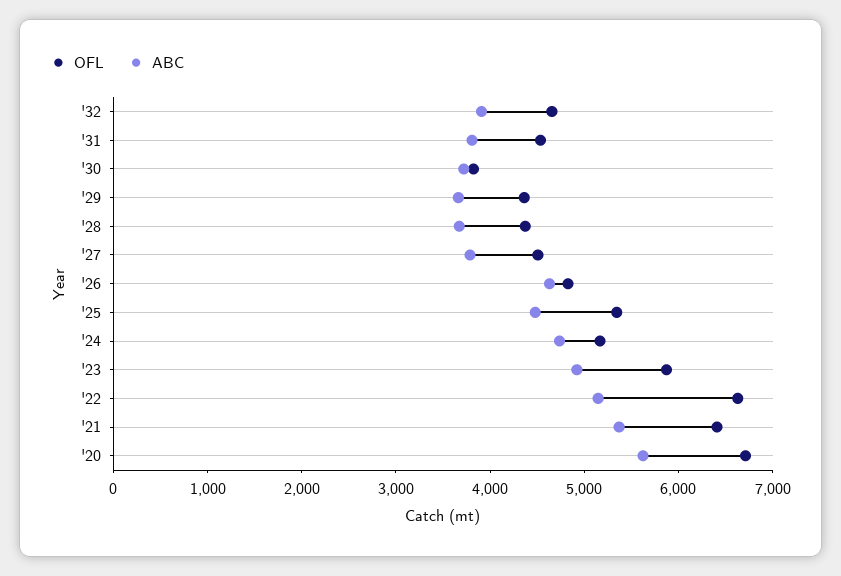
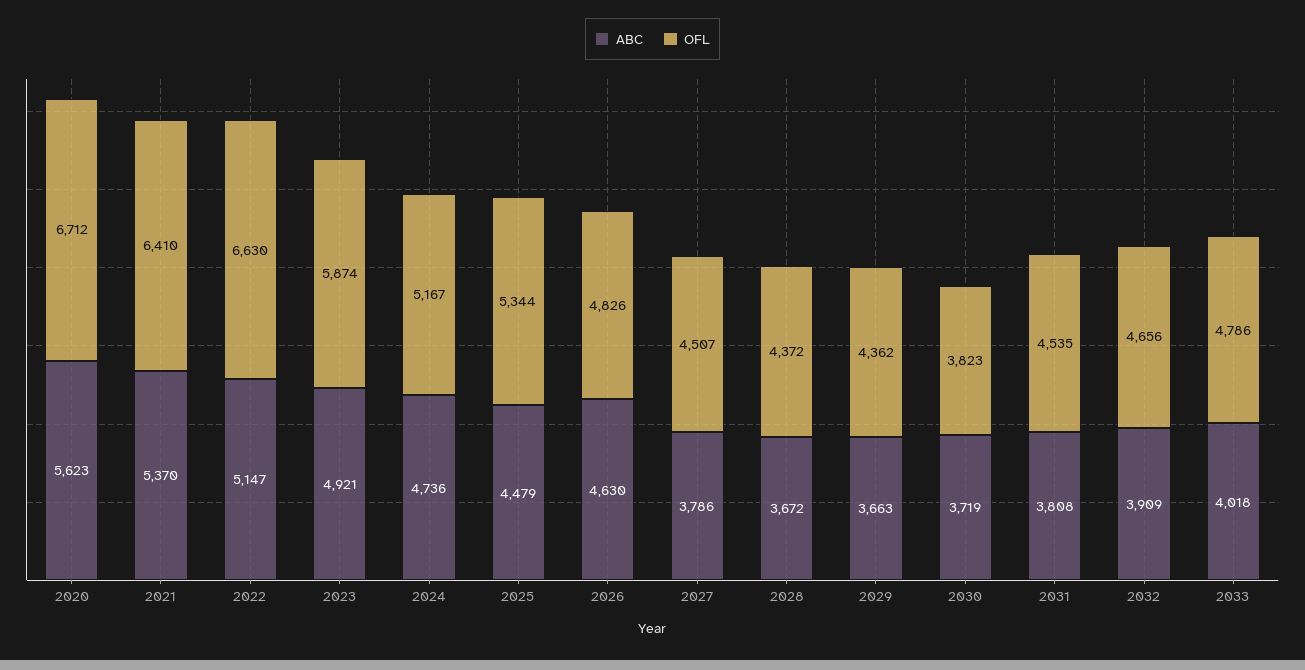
ABC, 2033: none -> 4018
OFL, 2033: none -> 4786

